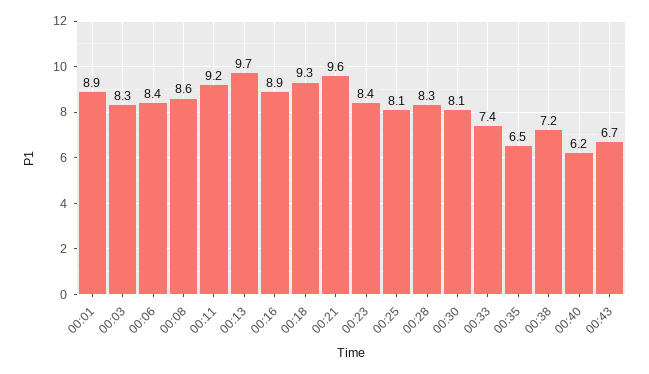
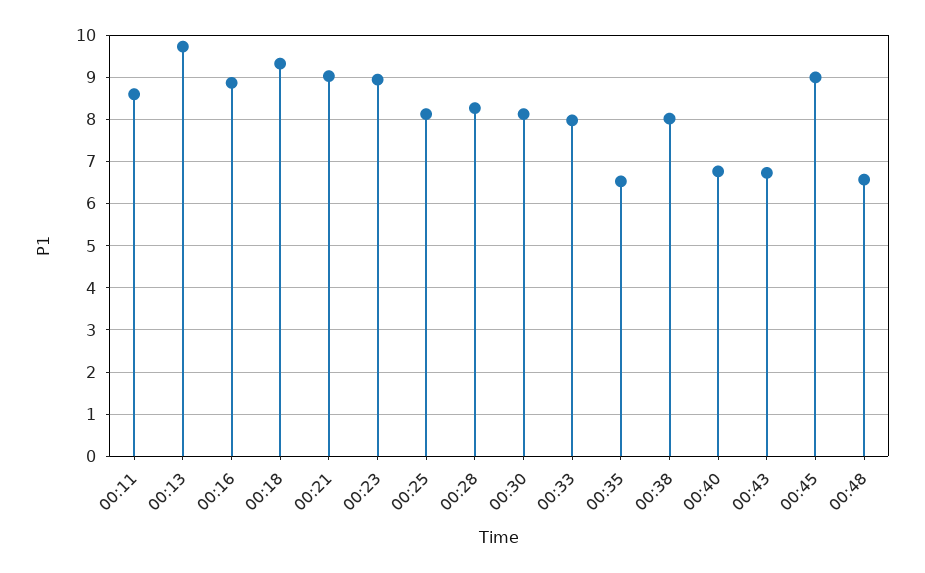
00:01: 8.9 -> none
00:03: 8.3 -> none
00:06: 8.4 -> none
00:08: 8.6 -> none
00:11: 9.2 -> 8.6
00:21: 9.6 -> 9
00:23: 8.4 -> 9
00:33: 7.4 -> 8
00:38: 7.2 -> 8
00:40: 6.2 -> 6.8
00:45: none -> 9
00:48: none -> 6.6

